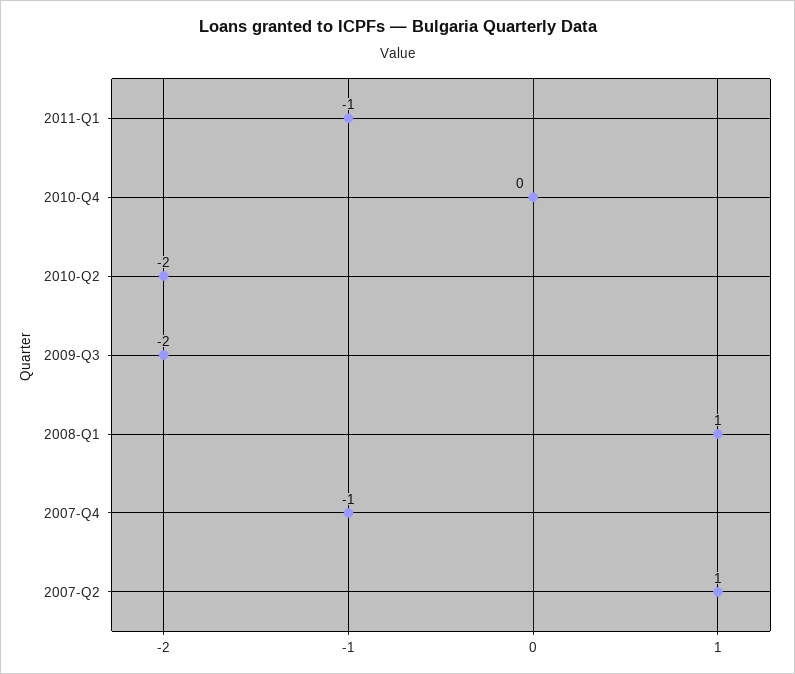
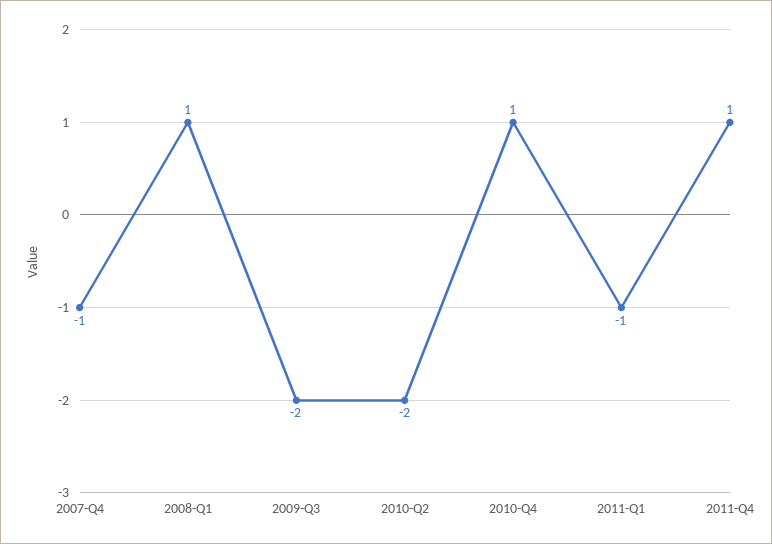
2010-Q4: 0 -> 1
2007-Q2: 1 -> none
2011-Q4: none -> 1

